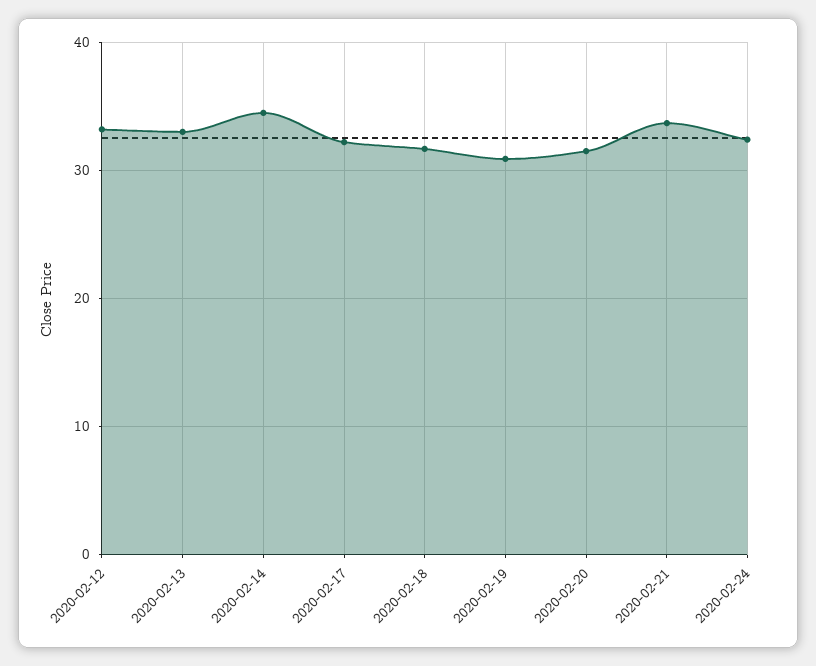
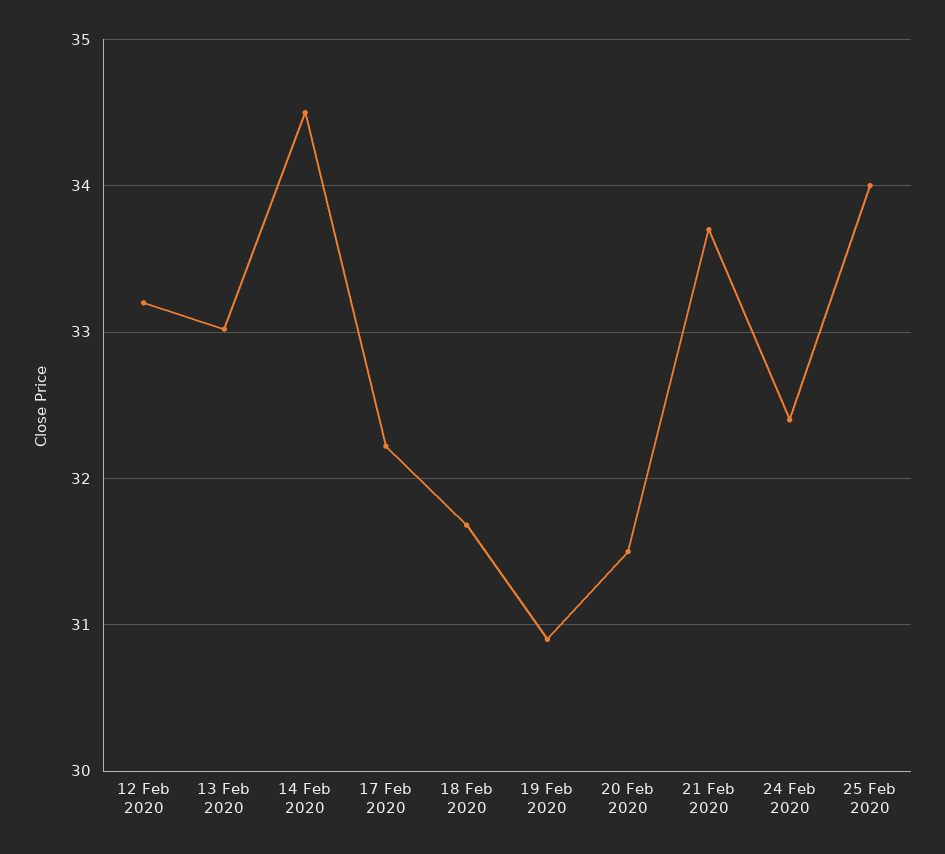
25 Feb 2020: none -> 34

